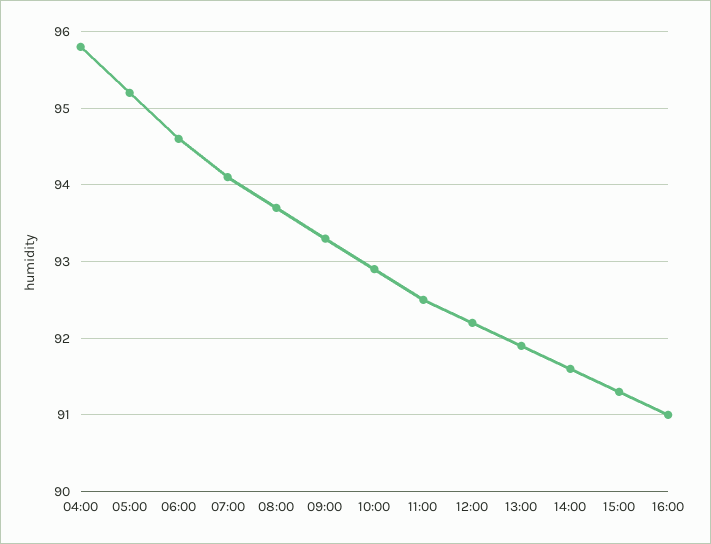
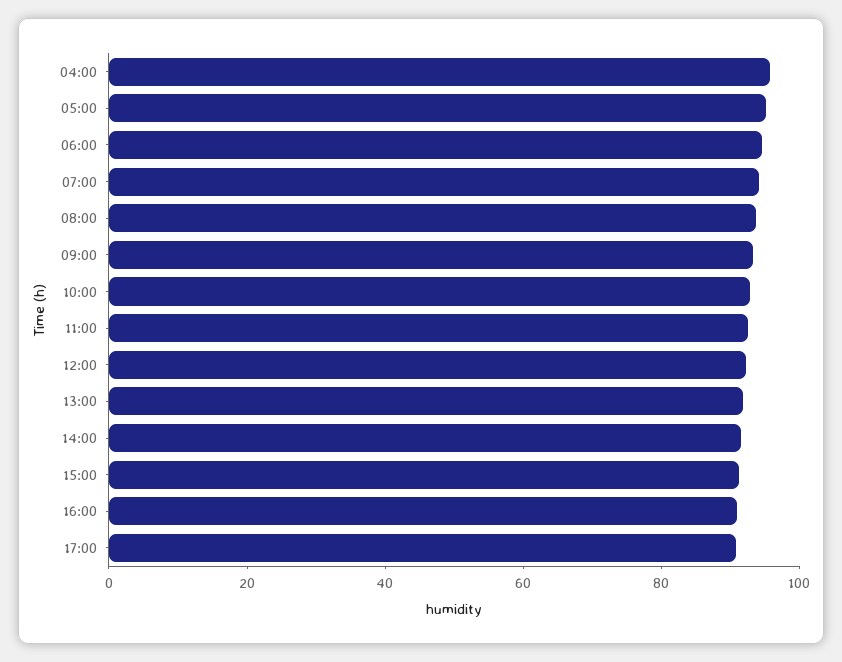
17:00: none -> 90

